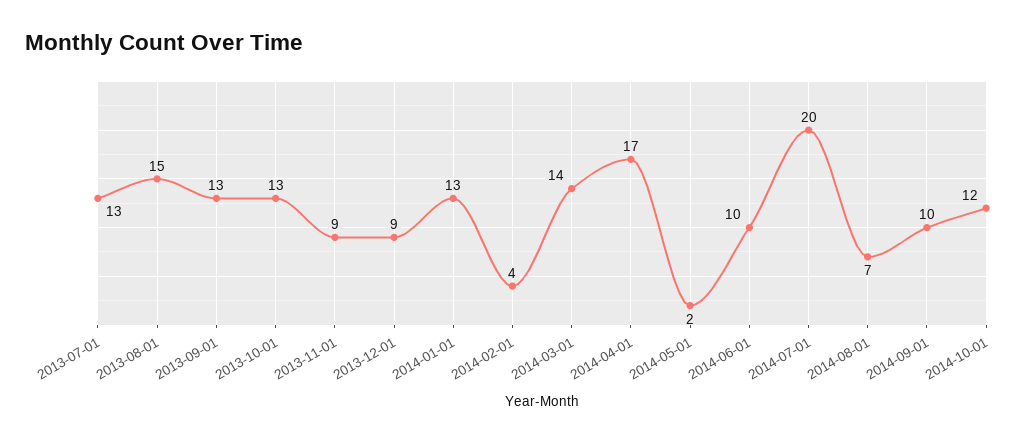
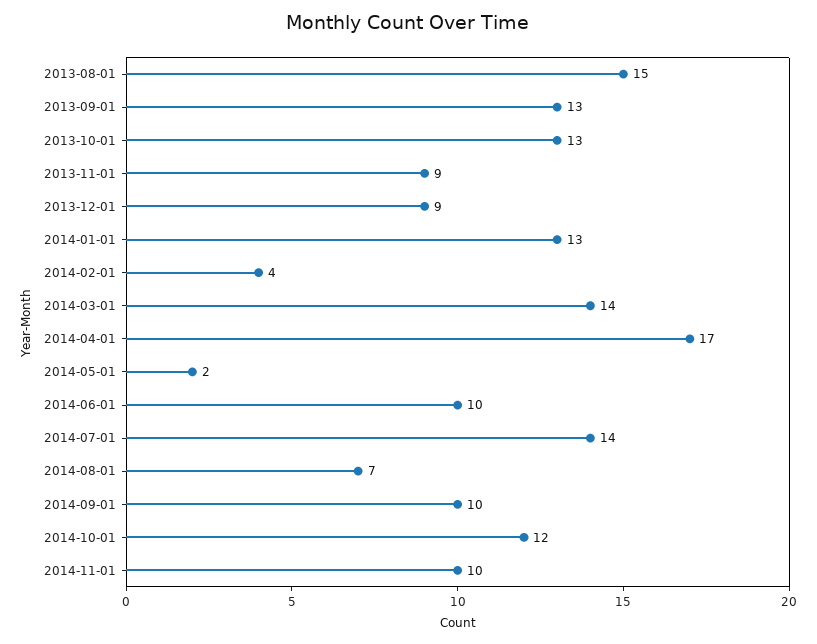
2013-07-01: 13 -> none
2014-07-01: 20 -> 14
2014-11-01: none -> 10

